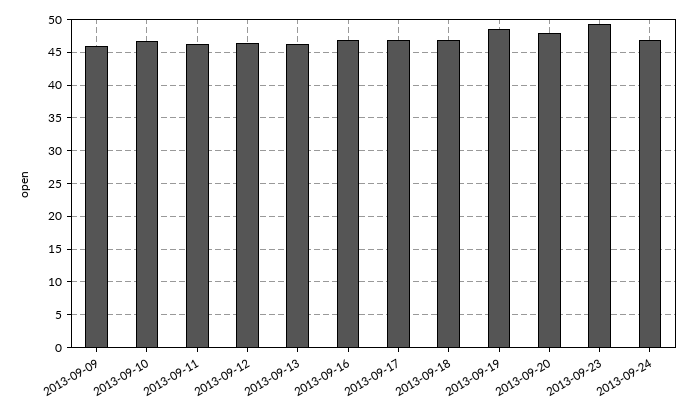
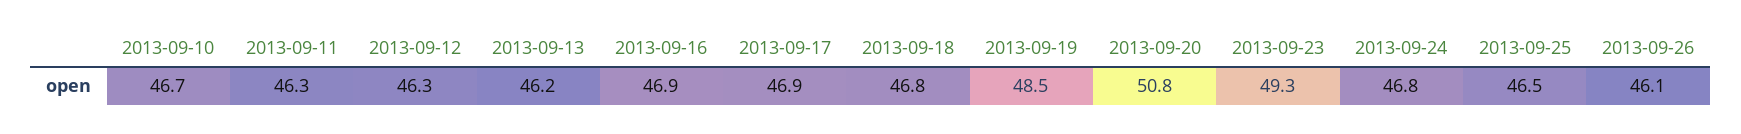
2013-09-09: 46 -> none
2013-09-20: 48 -> 50.8
2013-09-25: none -> 46.5
2013-09-26: none -> 46.1

